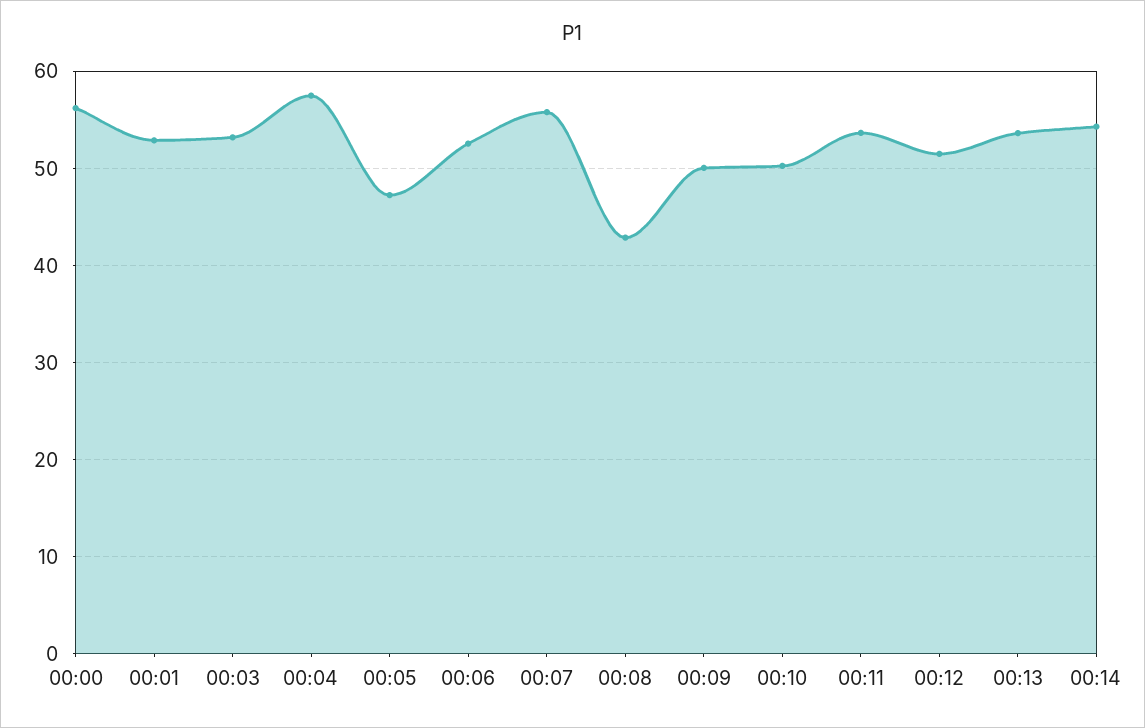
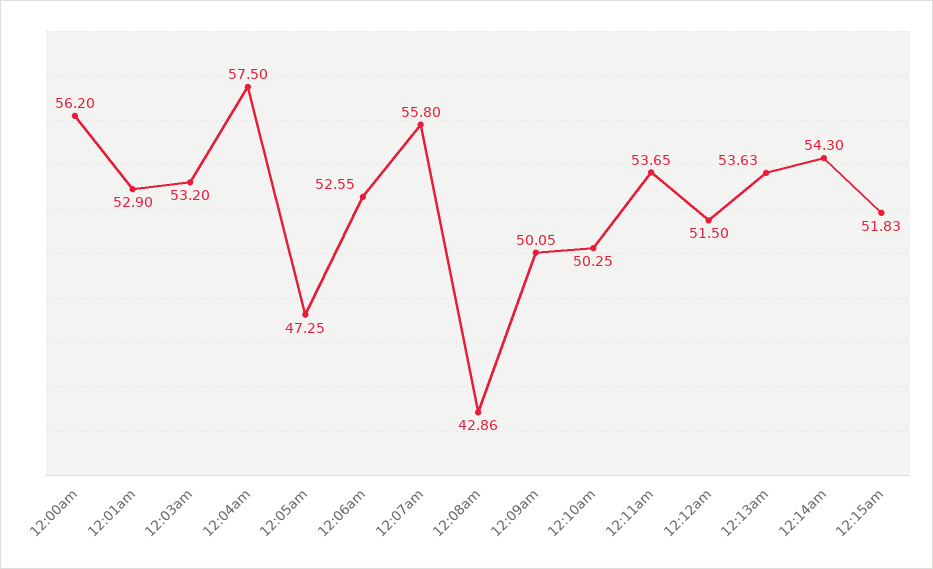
12:15am: none -> 51.83

